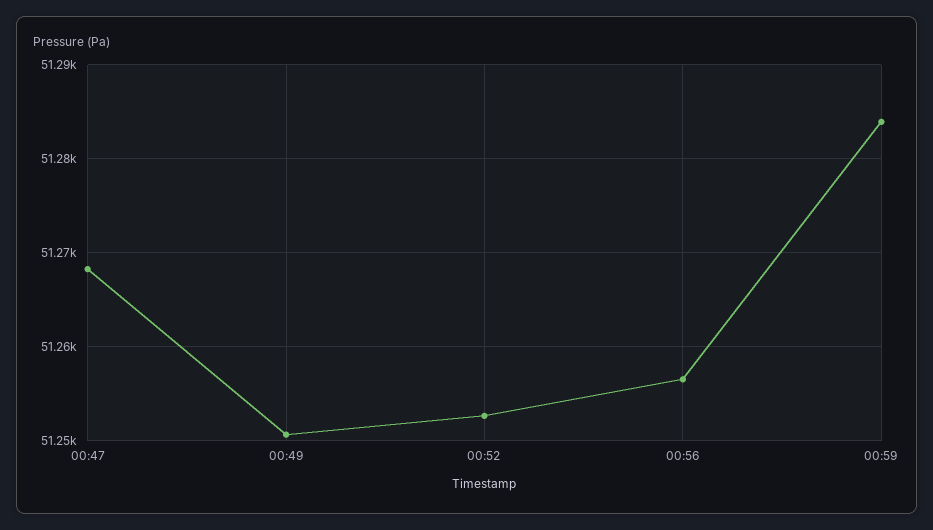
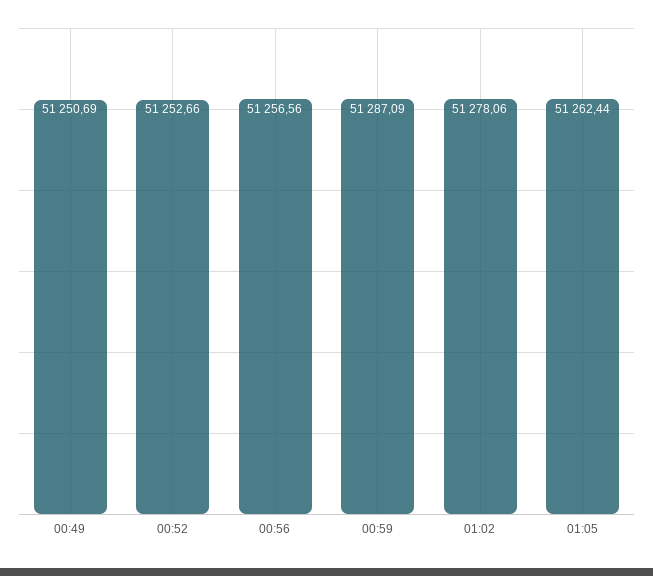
00:47: 51268 -> none
00:59: 51284 -> 51287.09
01:02: none -> 51278.06
01:05: none -> 51262.44

